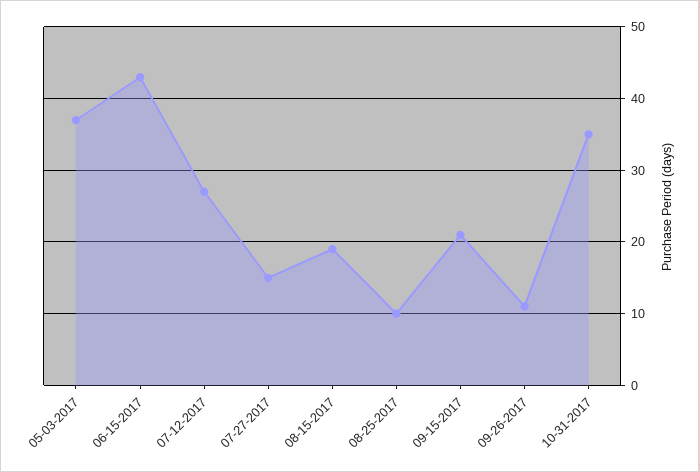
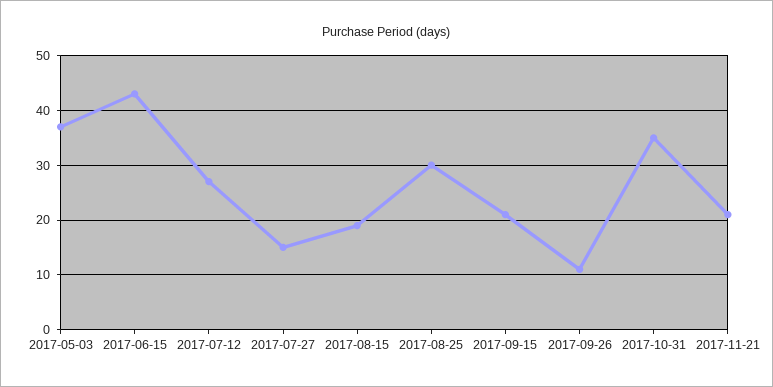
08-25-2017: 10 -> 30
2017-11-21: none -> 20

